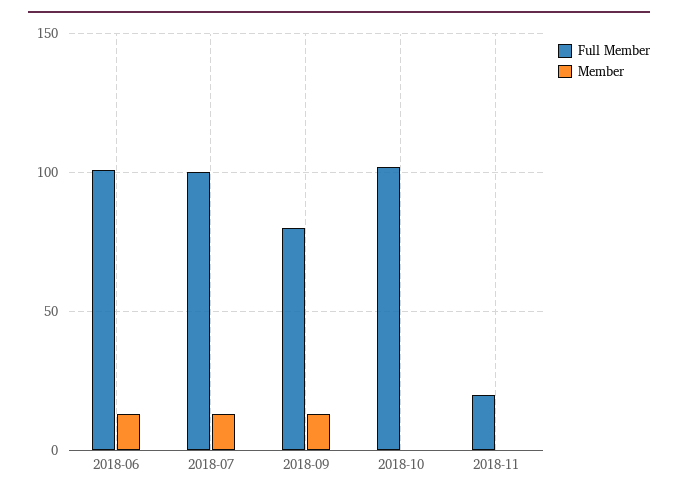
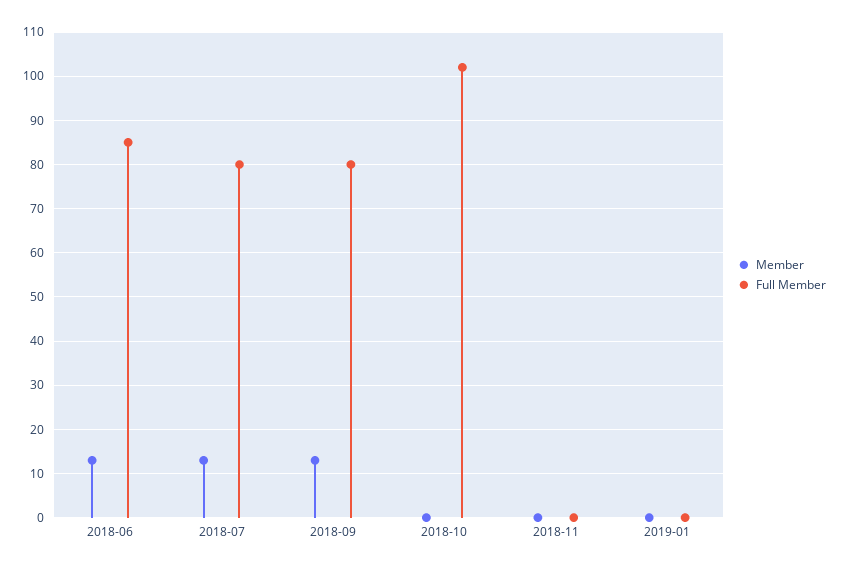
Full Member, 2018-06: 100 -> 85
Full Member, 2018-07: 100 -> 80
Full Member, 2018-11: 20 -> 0
Member, 2019-01: none -> 0
Full Member, 2019-01: none -> 0

